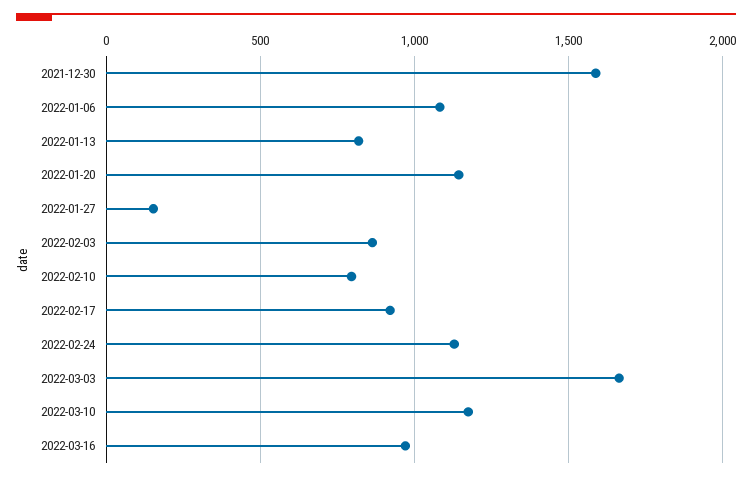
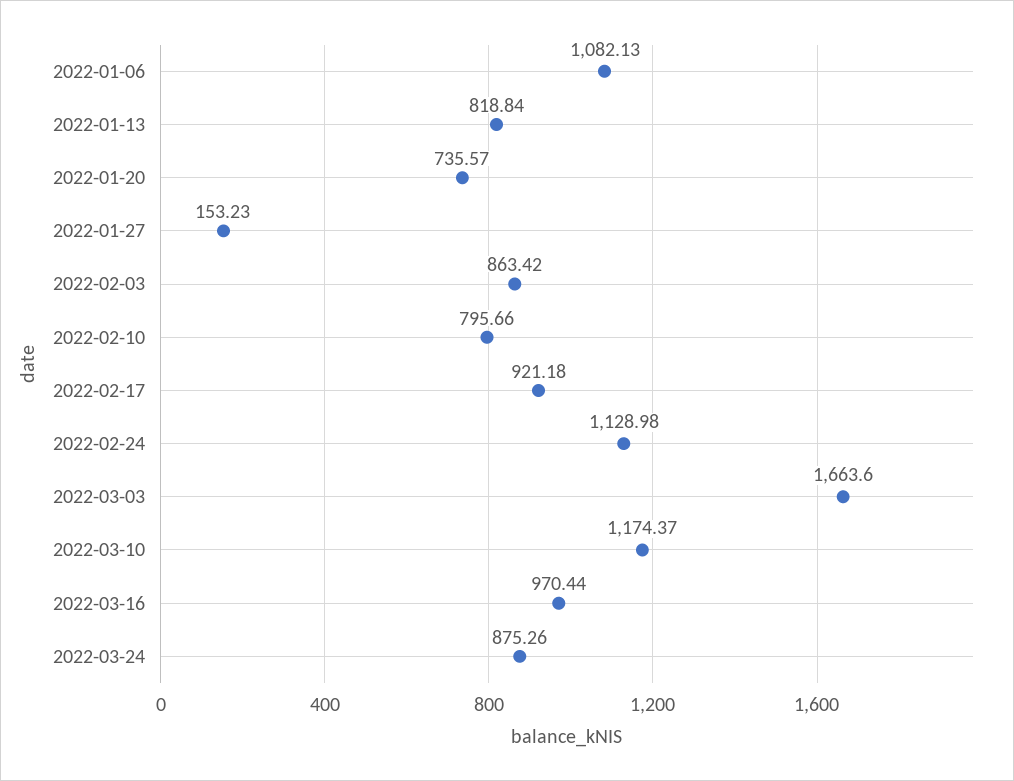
2021-12-30: 1600 -> none
2022-01-20: 1150 -> 735.57
2022-03-24: none -> 875.26

